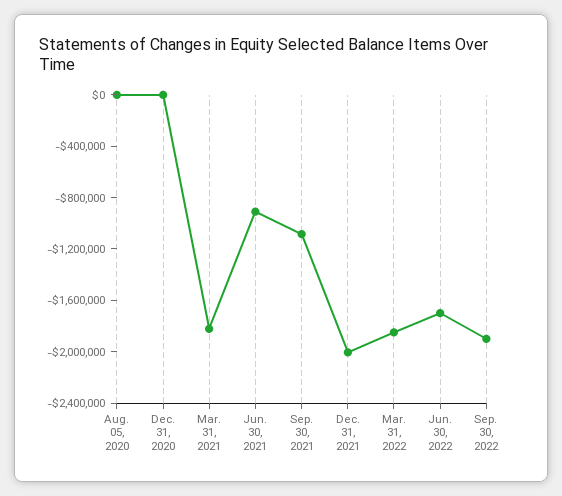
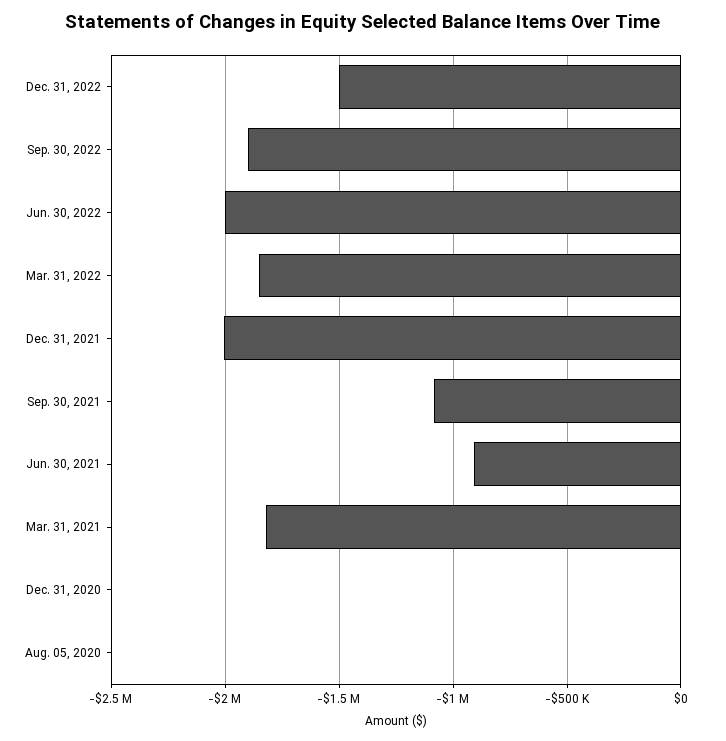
Jun. 30, 2022: -1700000 -> -2000000
Dec. 31, 2022: none -> -1500000

